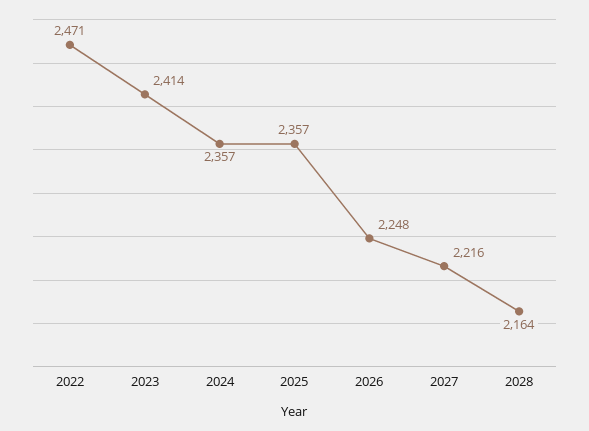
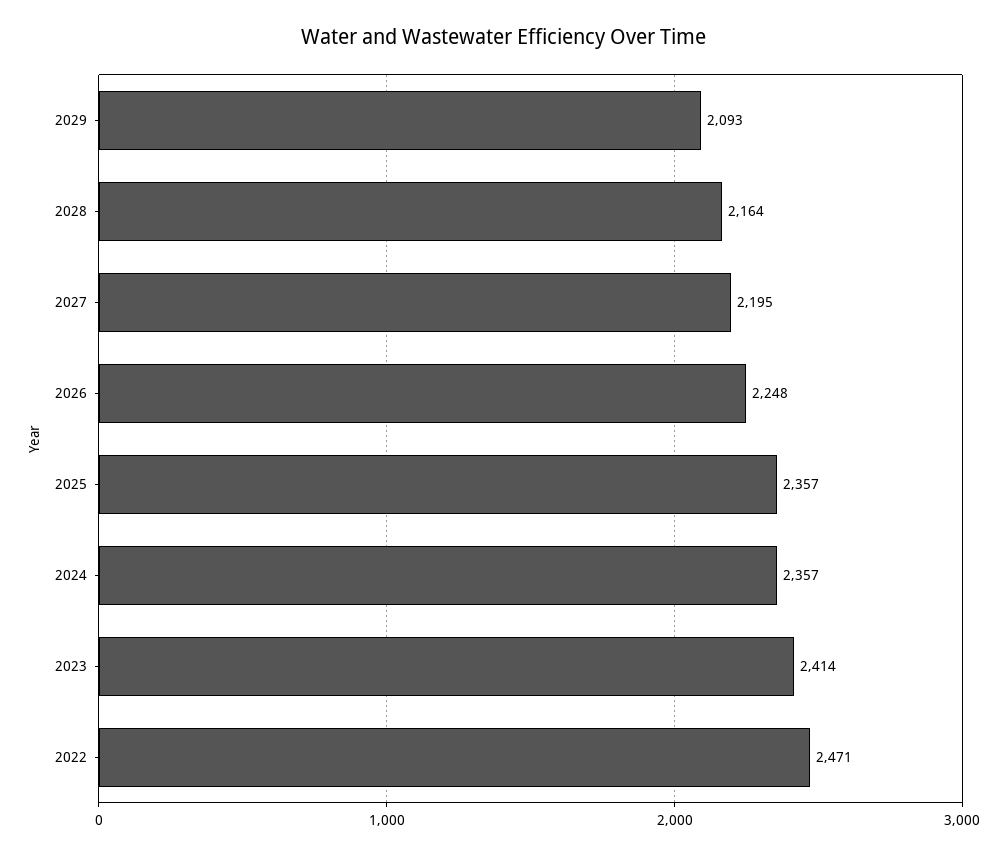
2027: 2216 -> 2195
2029: none -> 2093

